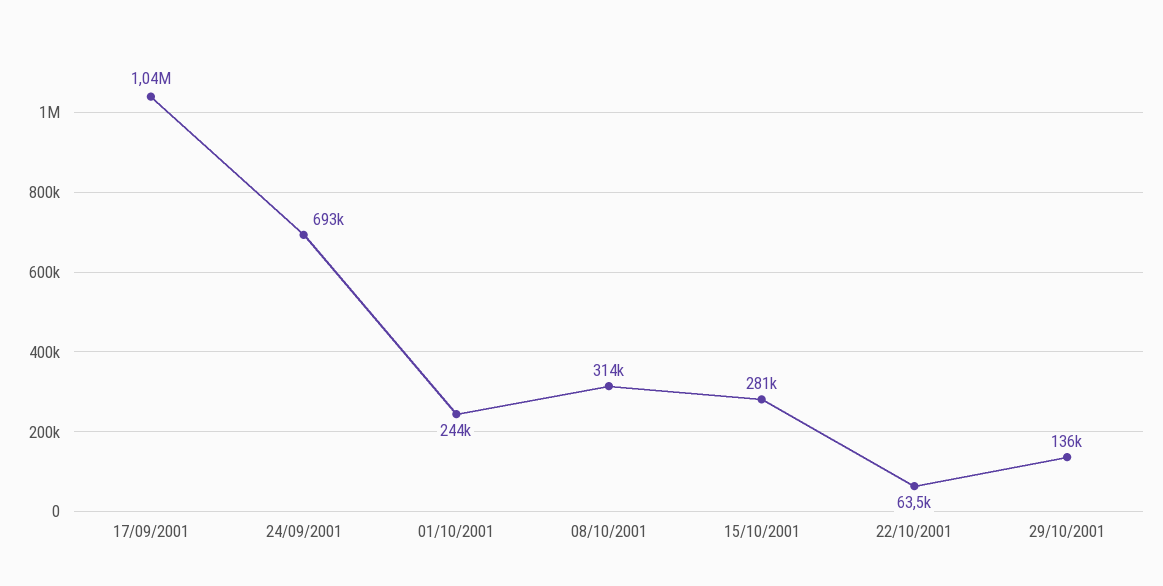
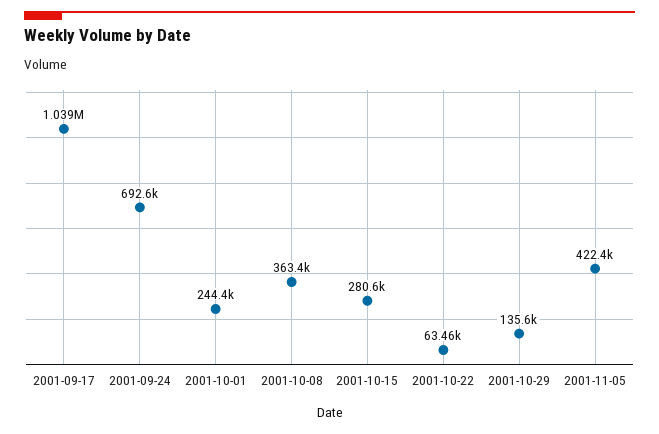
08/10/2001: 314000 -> 363400
2001-11-05: none -> 422400

